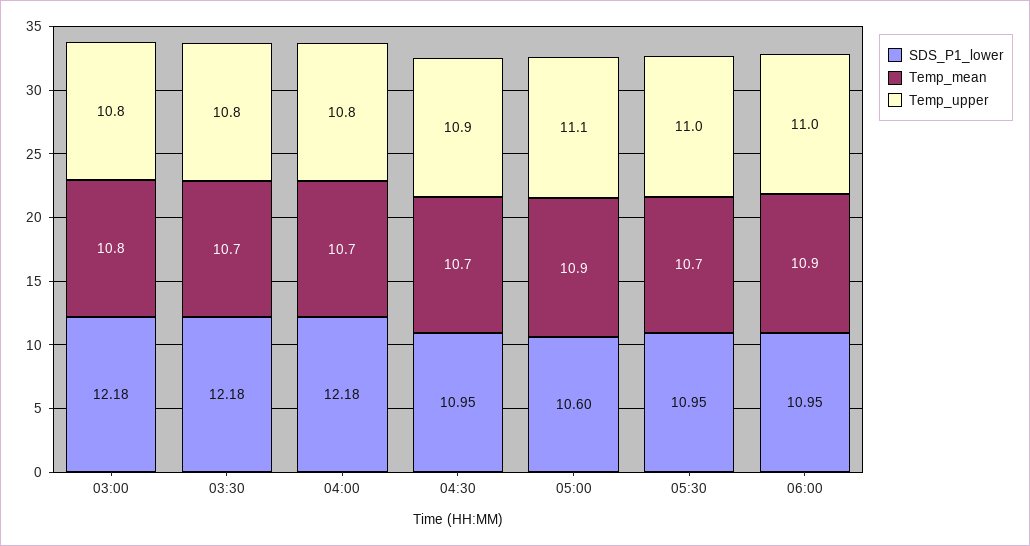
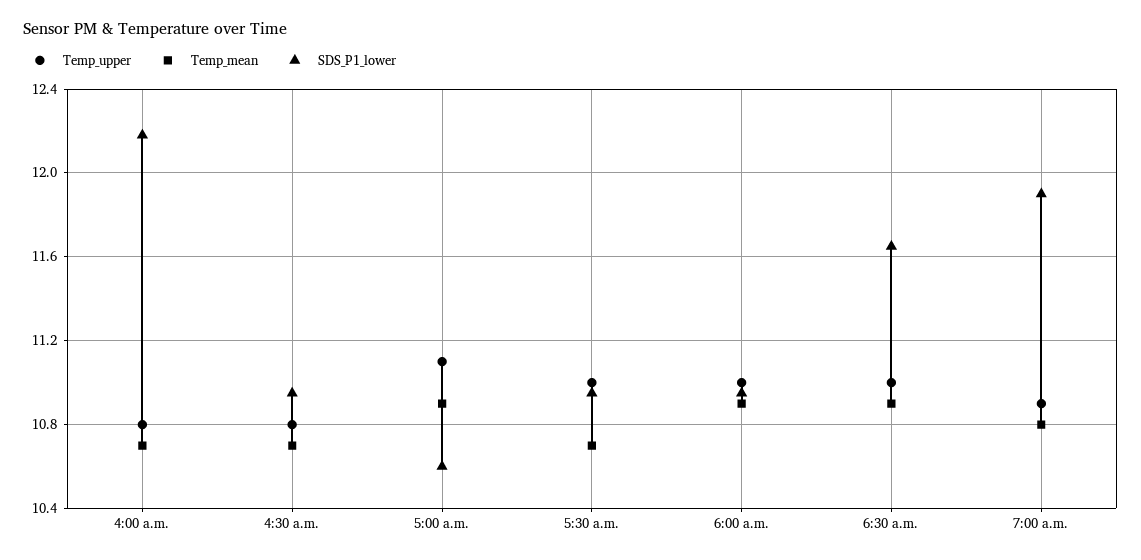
SDS_P1_lower, 03:00: 12.18 -> none
Temp_mean, 03:00: 10.8 -> none
Temp_upper, 03:00: 10.8 -> none
SDS_P1_lower, 03:30: 12.18 -> none
Temp_mean, 03:30: 10.7 -> none
Temp_upper, 03:30: 10.8 -> none
Temp_upper, 04:30: 10.9 -> 10.8
Temp_upper, 6:30 a.m.: none -> 11
Temp_mean, 6:30 a.m.: none -> 10.9
SDS_P1_lower, 6:30 a.m.: none -> 11.65
Temp_upper, 7:00 a.m.: none -> 10.9
Temp_mean, 7:00 a.m.: none -> 10.8
SDS_P1_lower, 7:00 a.m.: none -> 11.9

